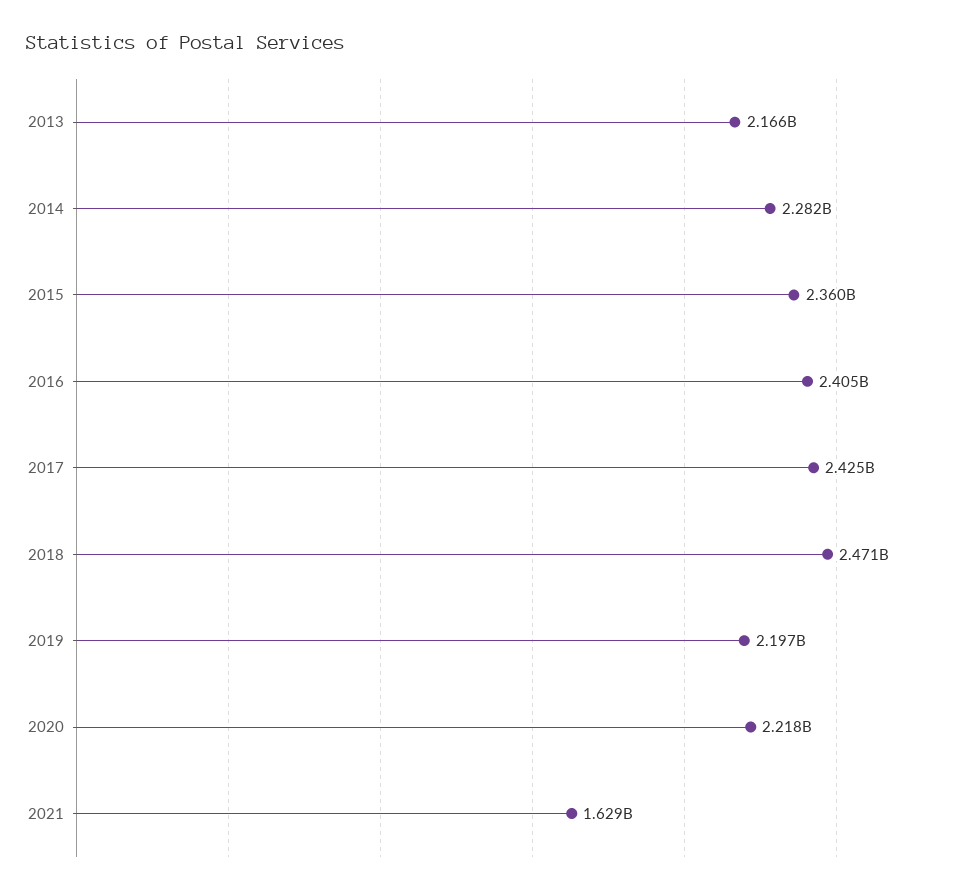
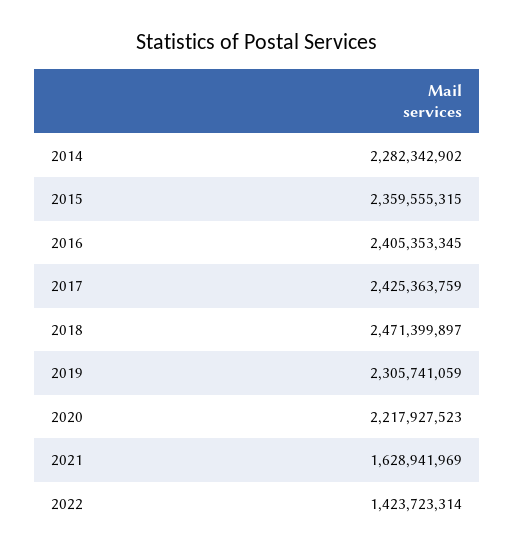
2013: 2166000000 -> none
2019: 2197000000 -> 2305741059
2022: none -> 1423723314

